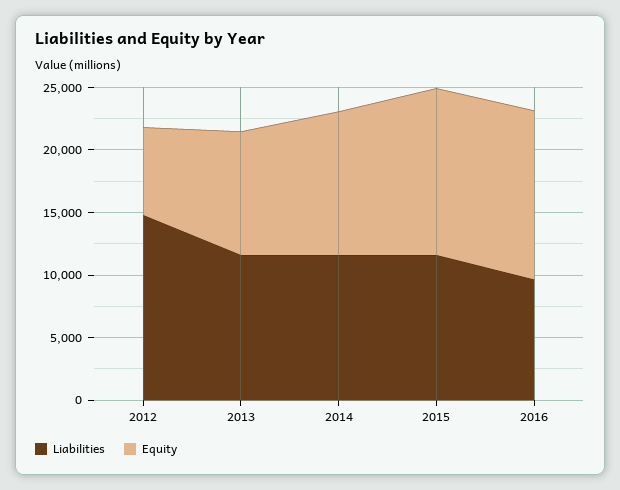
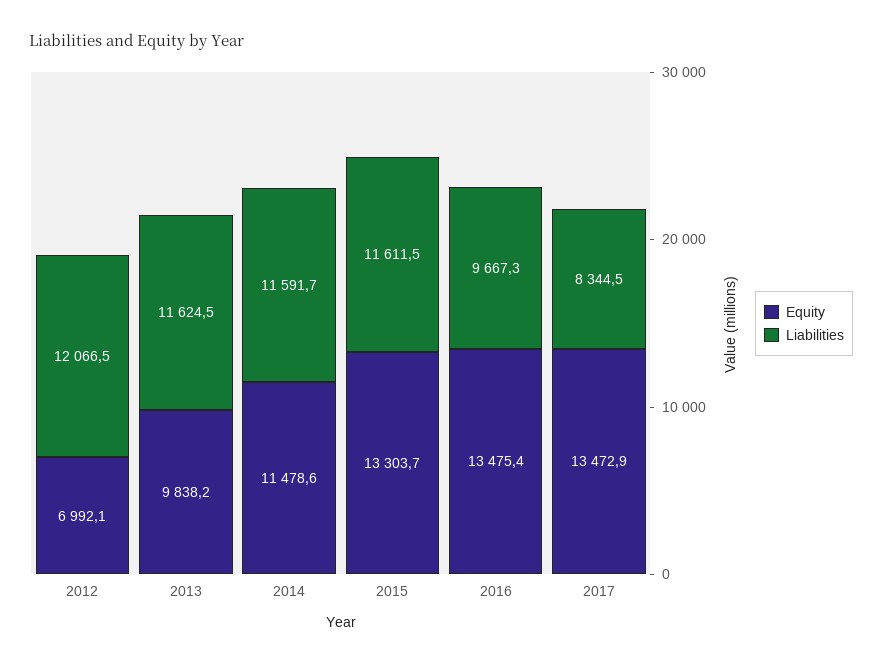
Liabilities, 2012: 15000 -> 12066.5
Equity, 2017: none -> 13472.9
Liabilities, 2017: none -> 8344.5

